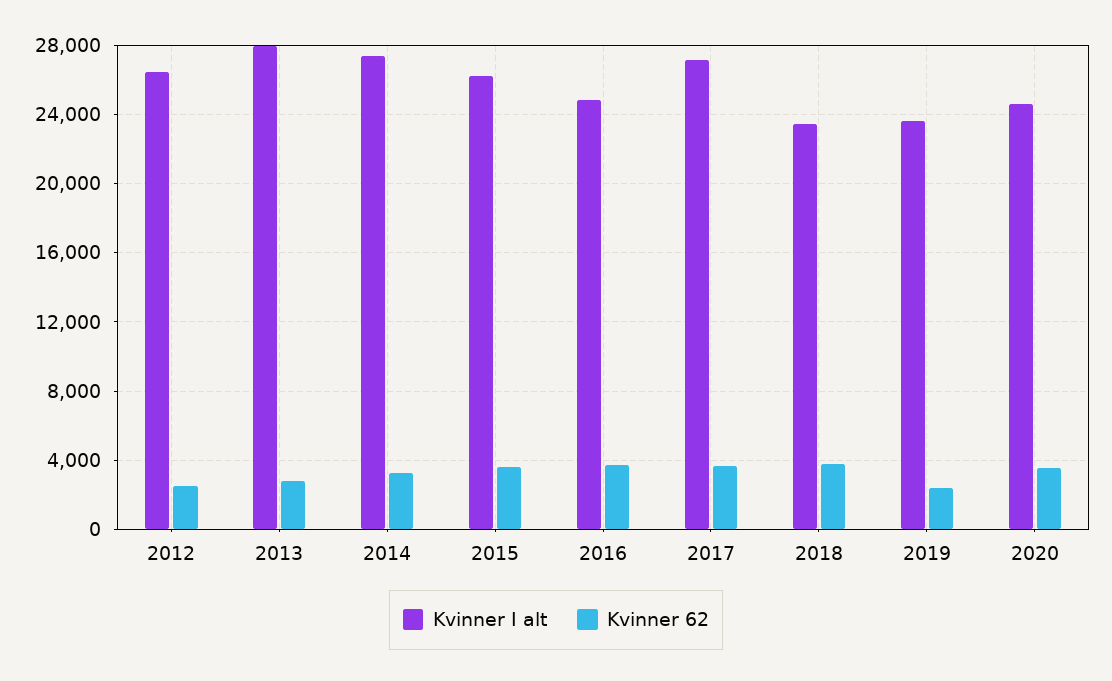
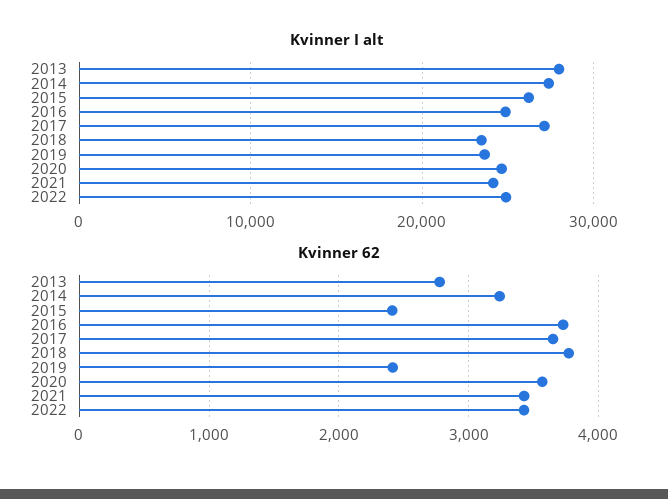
Kvinner I alt, 2012: 26500 -> none
Kvinner 62, 2012: 2500 -> none
Kvinner 62, 2015: 3500 -> 2400
Kvinner I alt, 2021: none -> 24000
Kvinner I alt, 2022: none -> 25000
Kvinner 62, 2021: none -> 3400
Kvinner 62, 2022: none -> 3400

